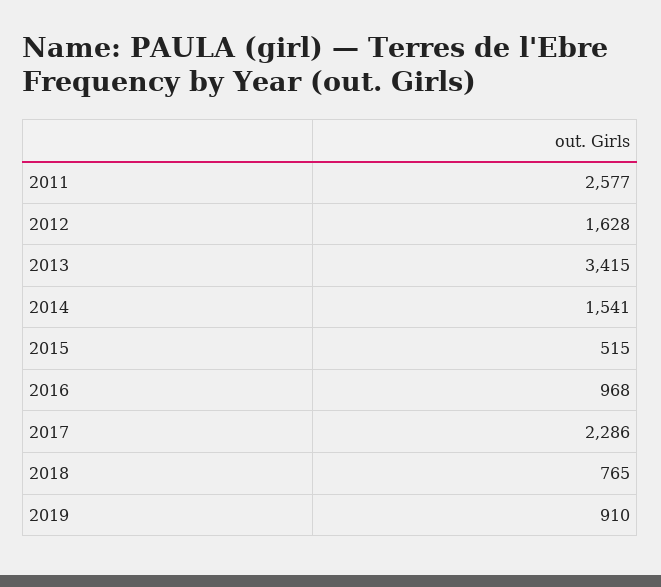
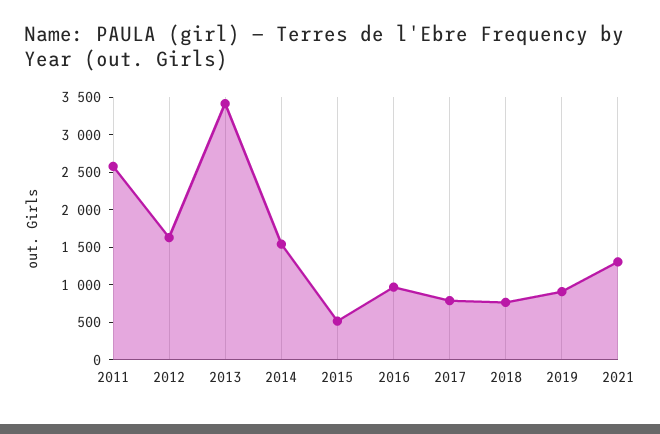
2017: 2286 -> 750
2021: none -> 1250

